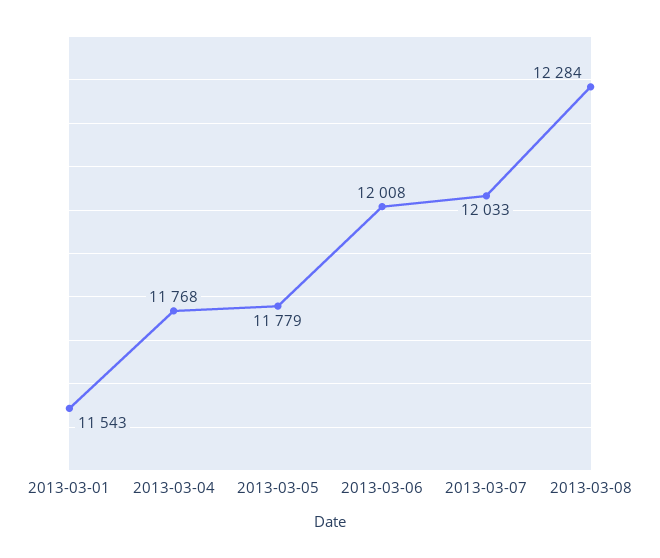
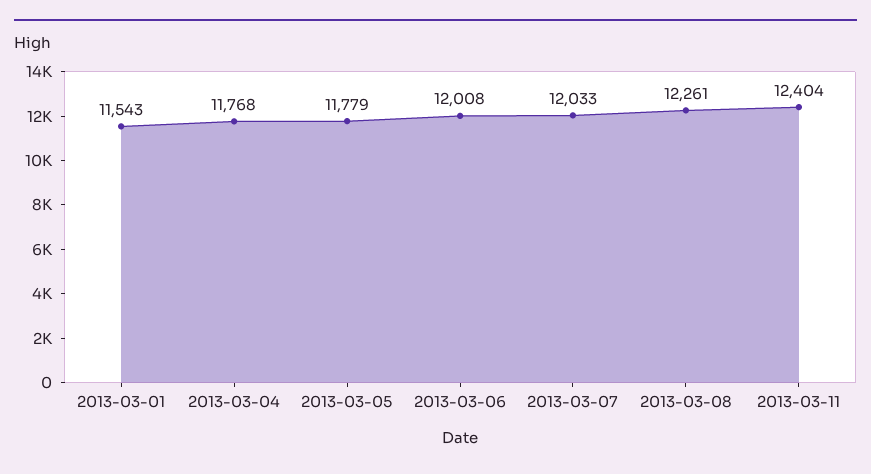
2013-03-08: 12284 -> 12261
2013-03-11: none -> 12404

